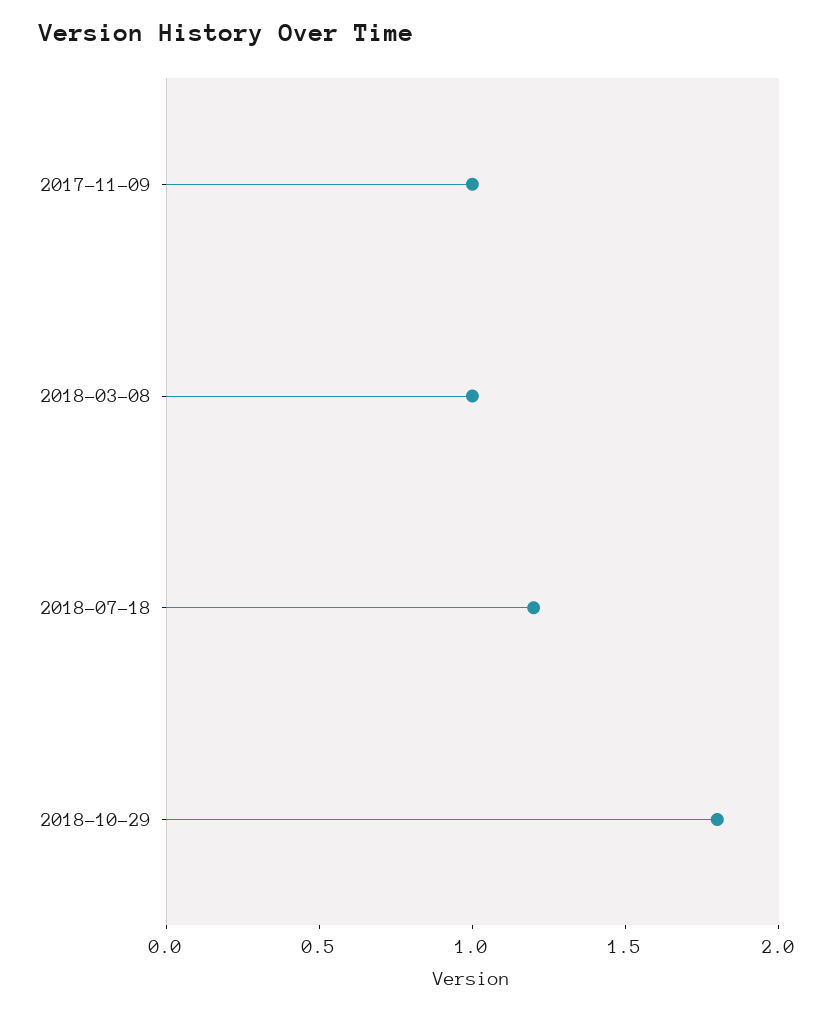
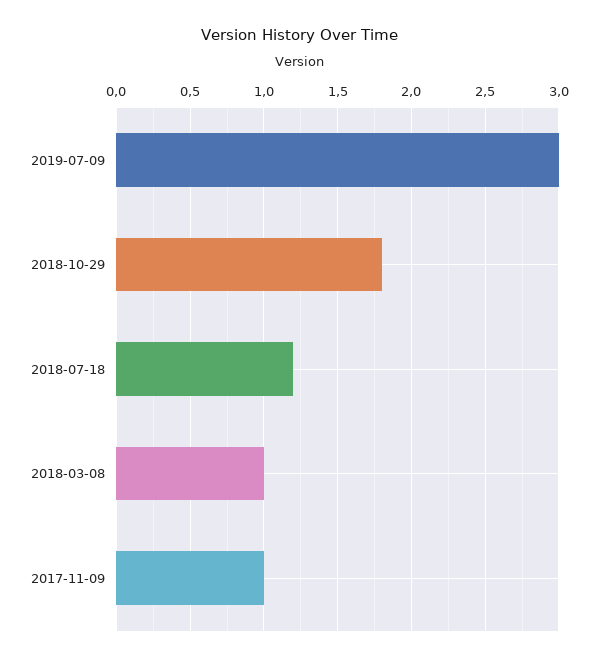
2019-07-09: none -> 3

